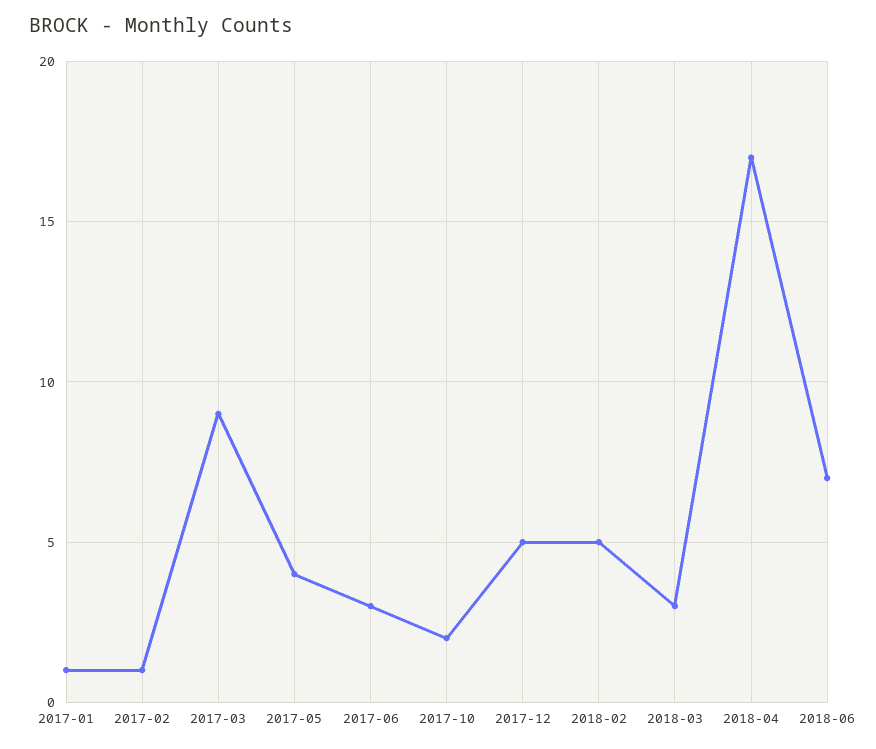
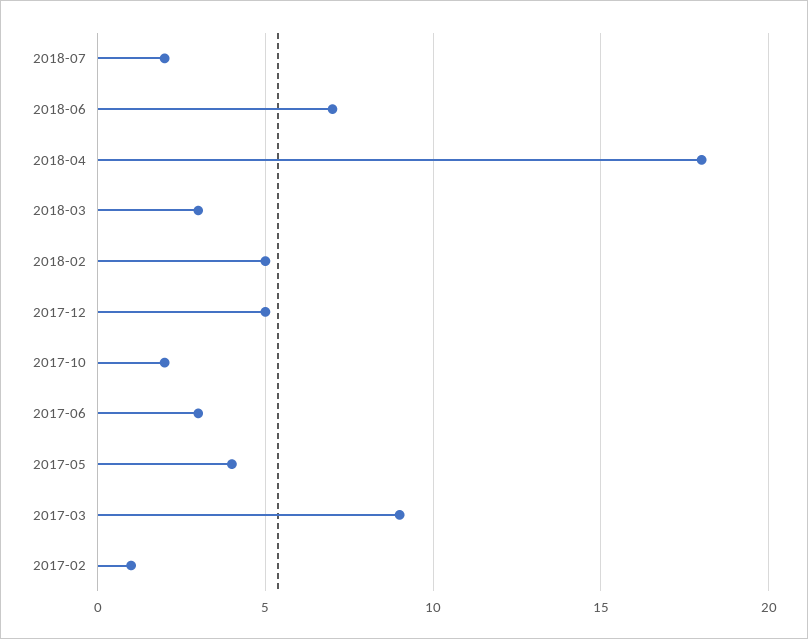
2017-01: 1 -> none
2018-04: 17 -> 18
2018-07: none -> 2

